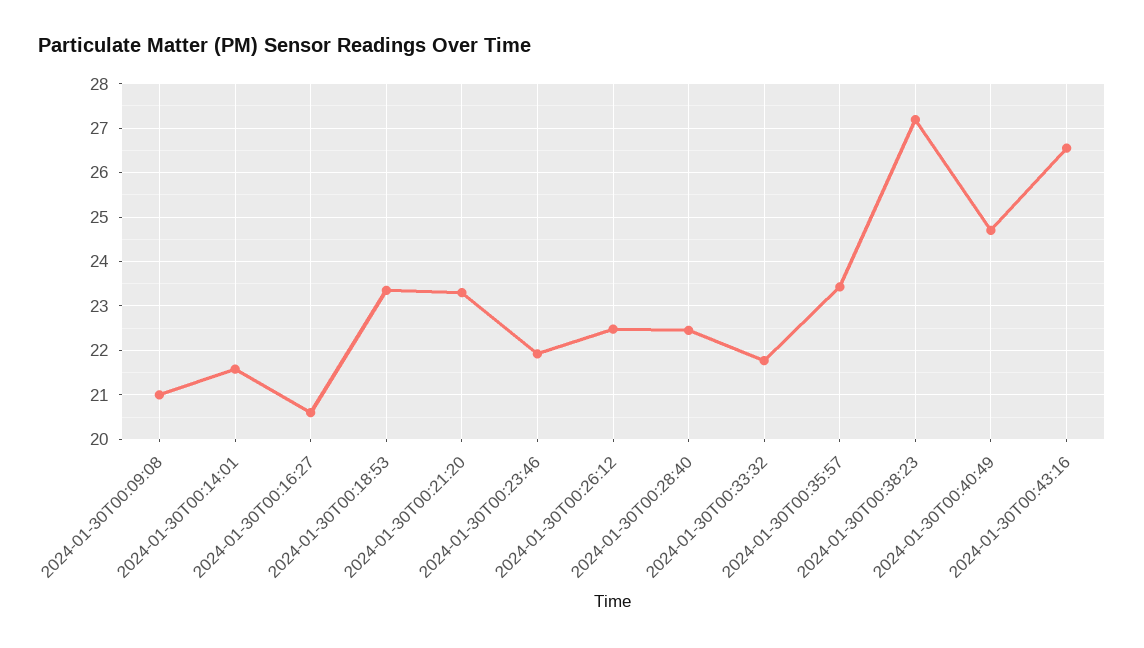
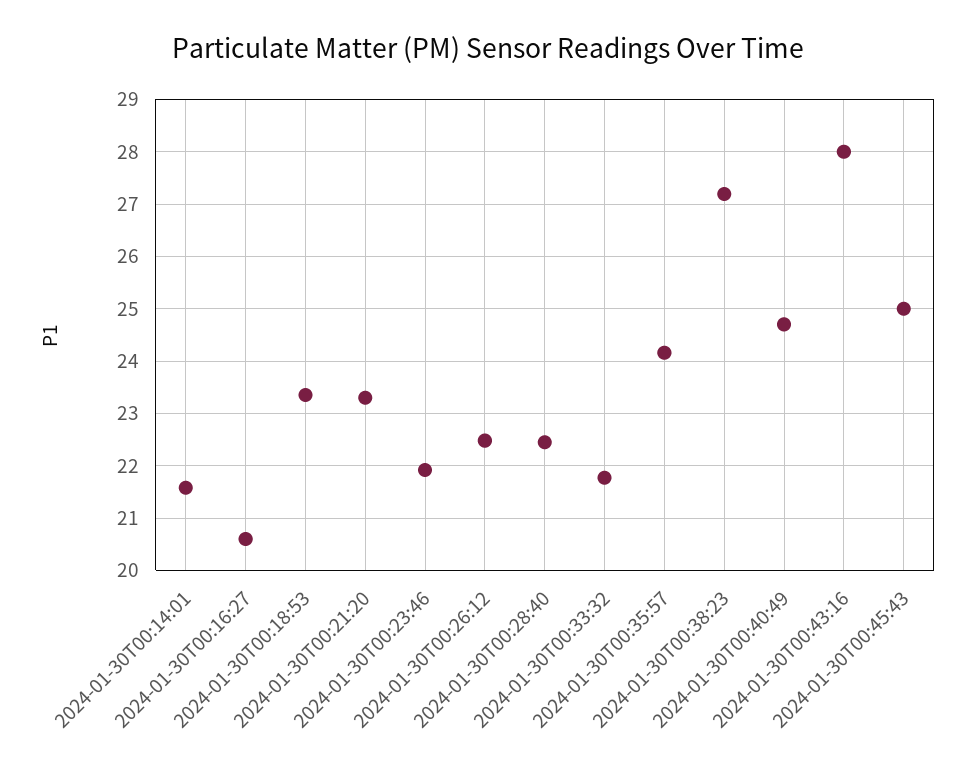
2024-01-30T00:09:08: 21 -> none
2024-01-30T00:35:57: 23.4 -> 24.2
2024-01-30T00:43:16: 26.6 -> 28
2024-01-30T00:45:43: none -> 25

